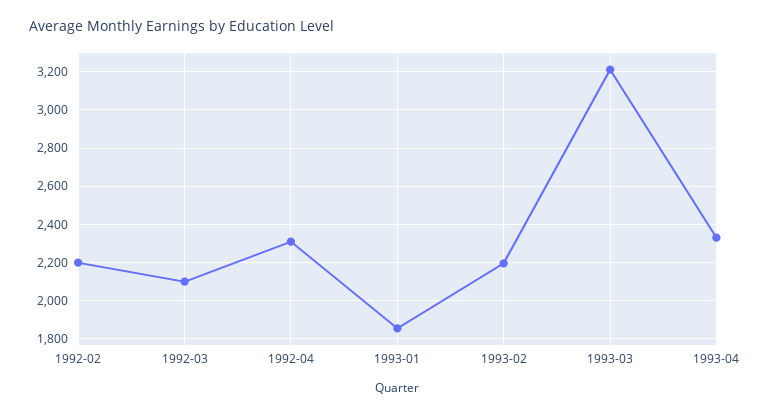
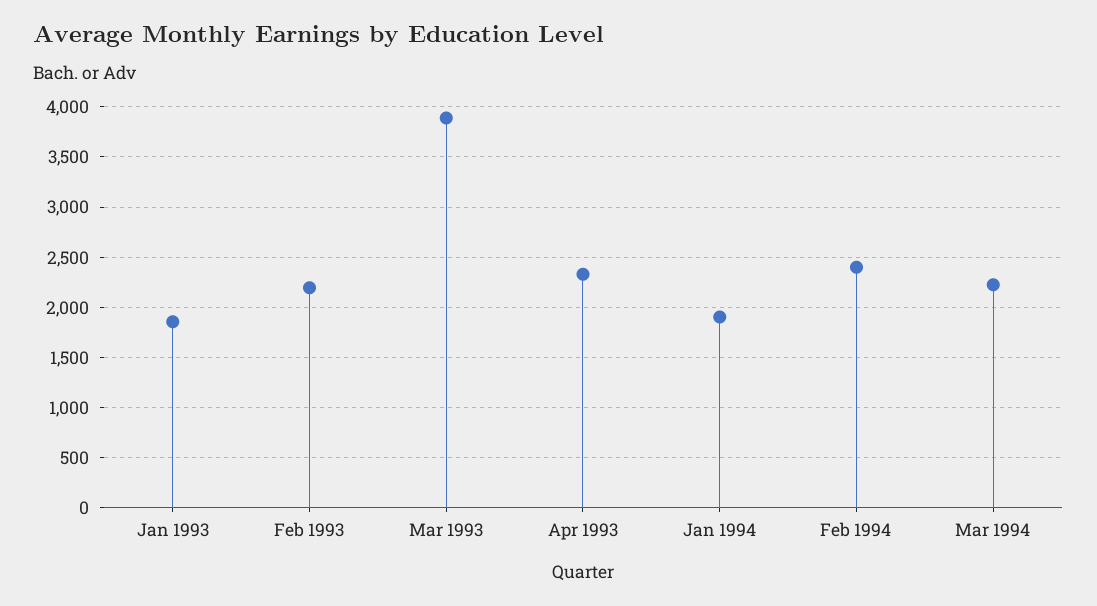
1992-02: 2200 -> none
1992-03: 2100 -> none
1992-04: 2300 -> none
1993-03: 3200 -> 3900
Jan 1994: none -> 1900
Feb 1994: none -> 2400
Mar 1994: none -> 2200

